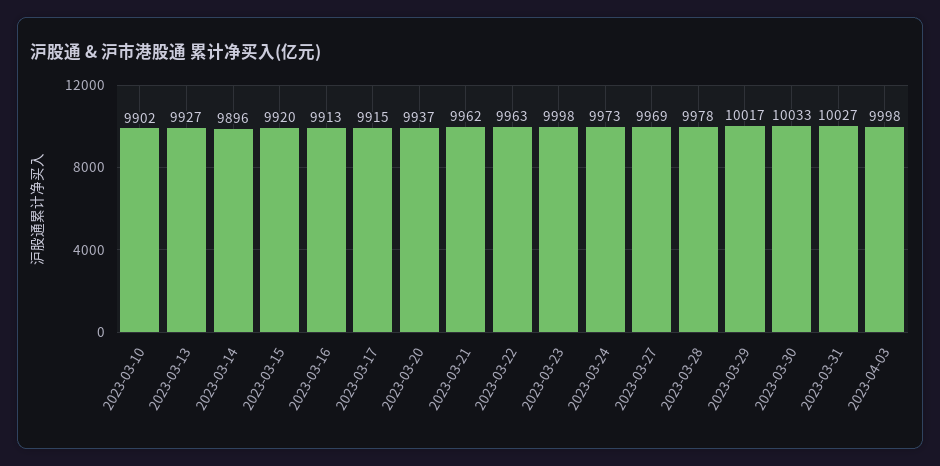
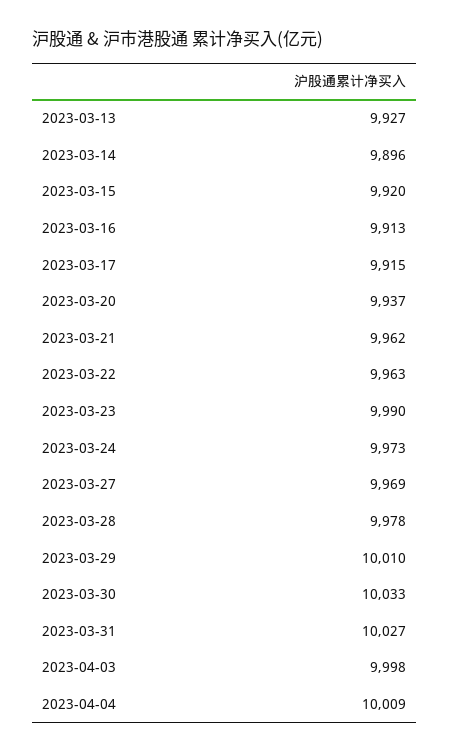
2023-03-10: 9902 -> none
2023-03-23: 9998 -> 9990
2023-03-29: 10017 -> 10010
2023-04-04: none -> 10009

